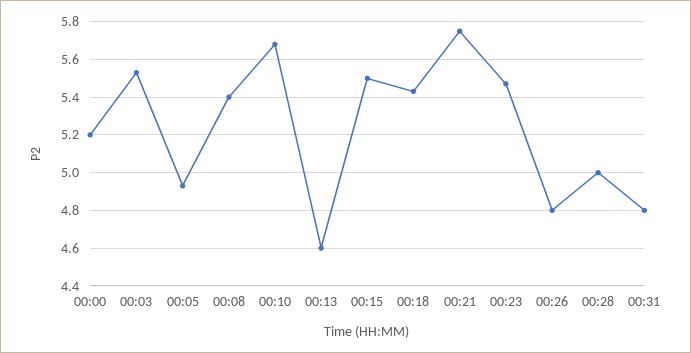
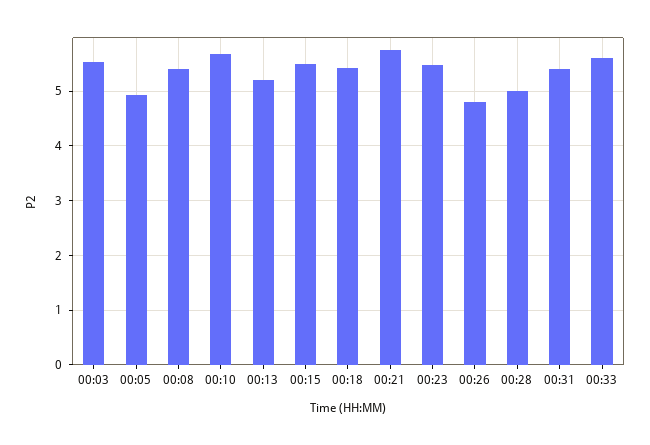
00:00: 5.2 -> none
00:13: 4.6 -> 5.2
00:31: 4.8 -> 5.4
00:33: none -> 5.6

